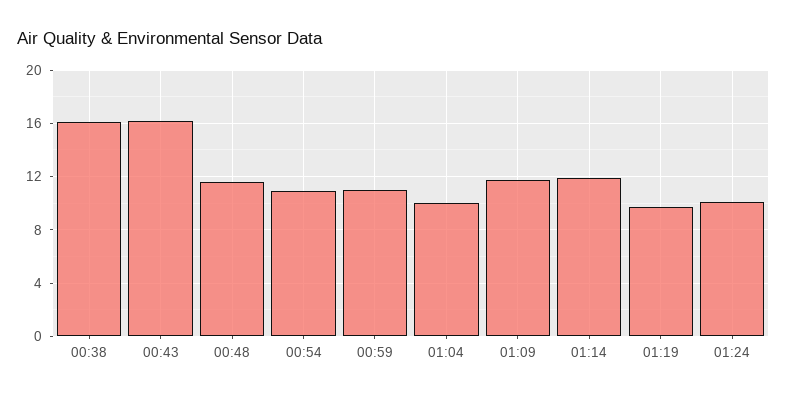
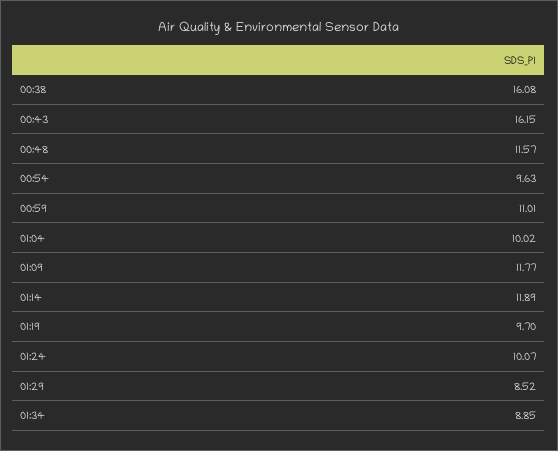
00:54: 11 -> 9.63
01:29: none -> 8.52
01:34: none -> 8.85

